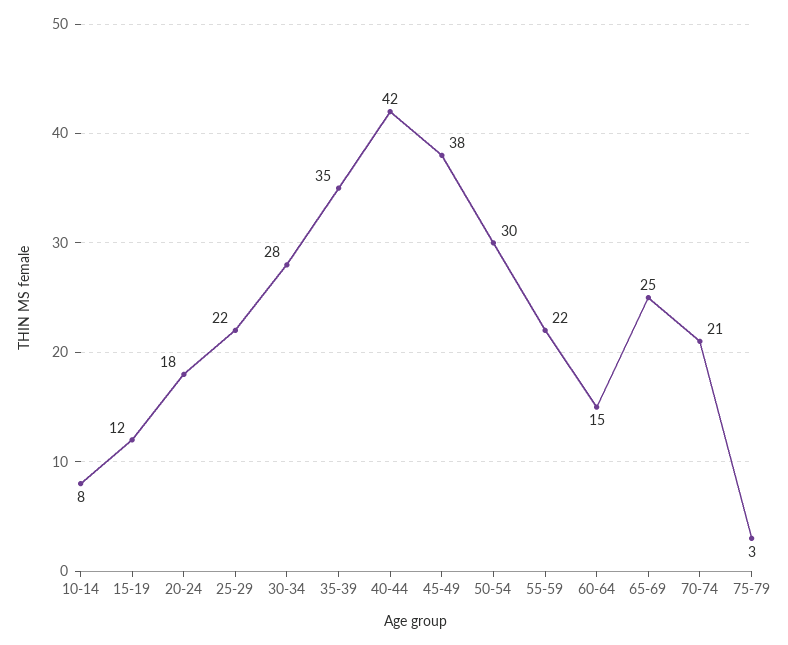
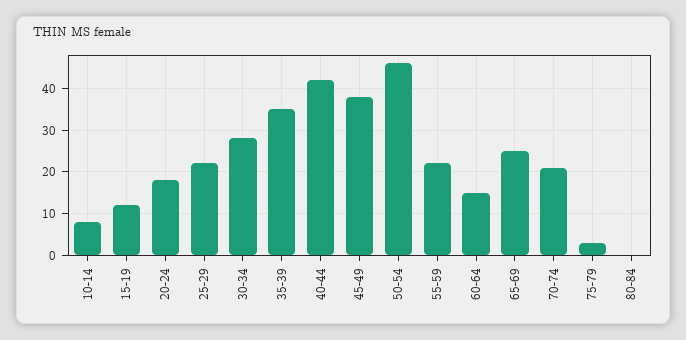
50-54: 30 -> 45
80-84: none -> 0

